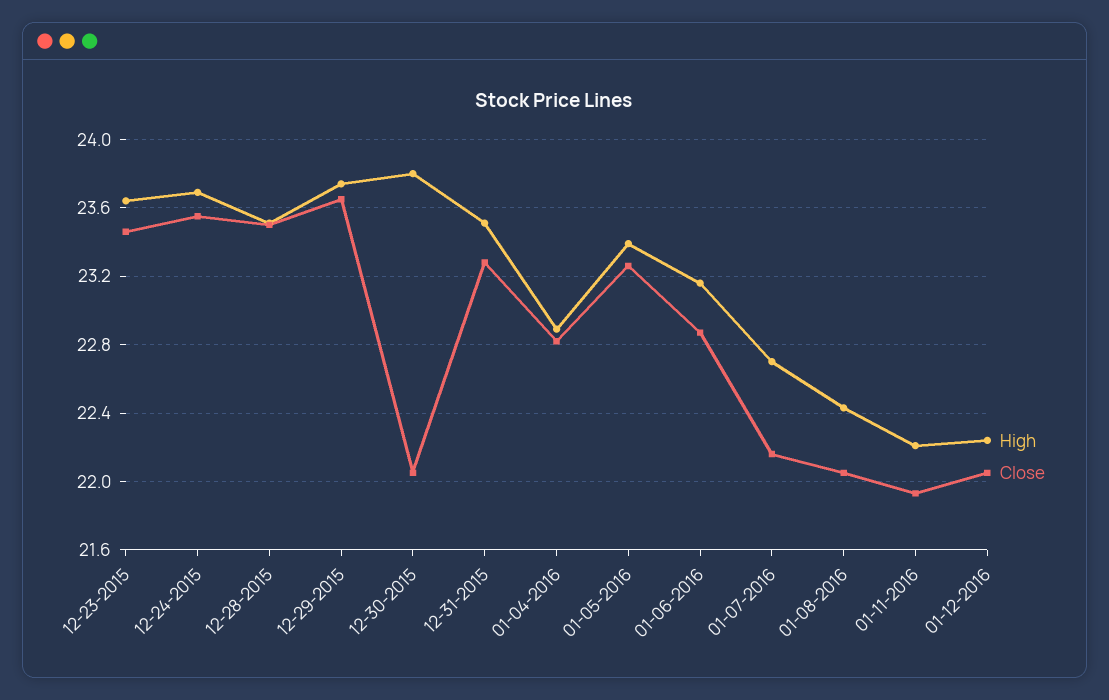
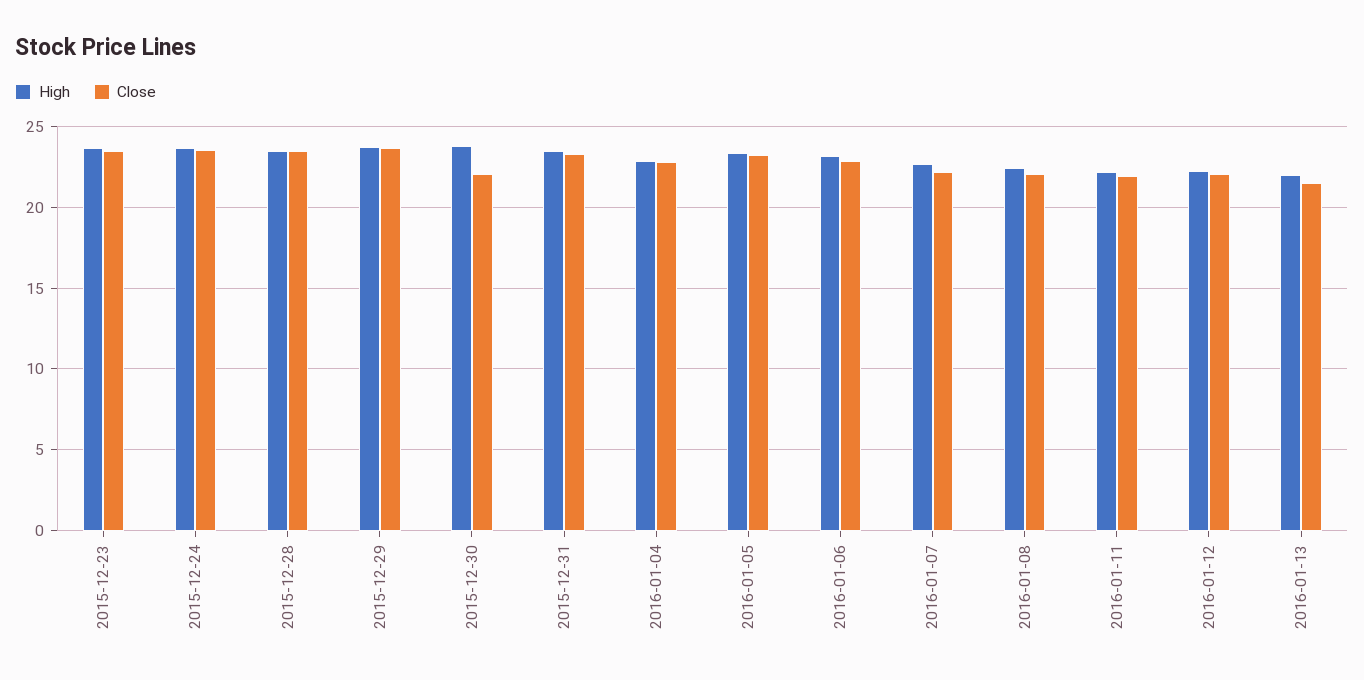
High, 2016-01-13: none -> 22
Close, 2016-01-13: none -> 21.5

